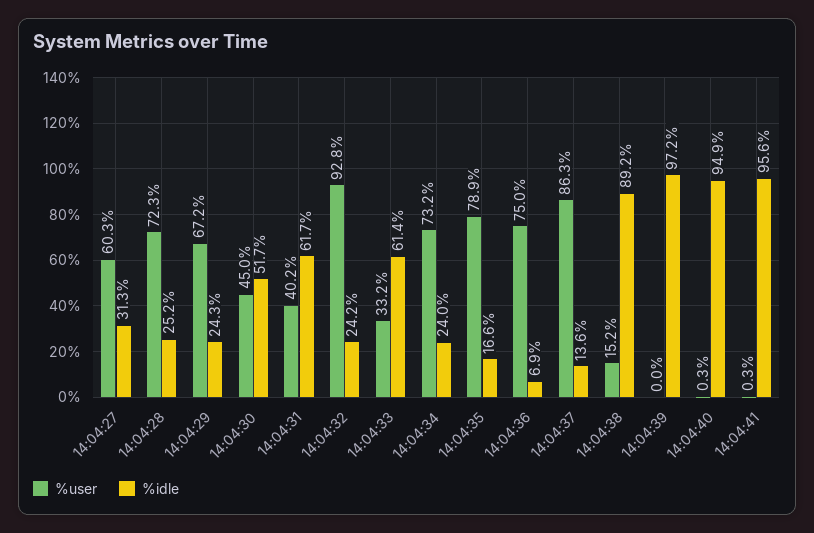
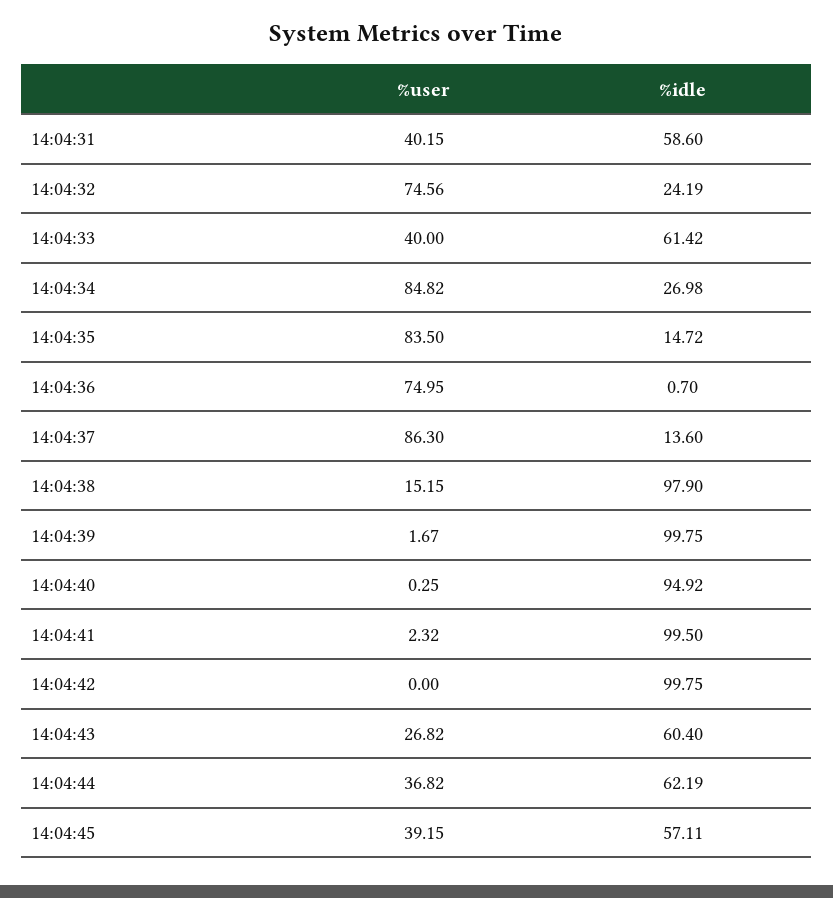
%user, 14:04:27: 60.3 -> none
%idle, 14:04:27: 31.3 -> none
%user, 14:04:28: 72.3 -> none
%idle, 14:04:28: 25.2 -> none
%user, 14:04:29: 67.2 -> none
%idle, 14:04:29: 24.3 -> none
%user, 14:04:30: 45 -> none
%idle, 14:04:30: 51.7 -> none
%idle, 14:04:31: 61.7 -> 58.6
%user, 14:04:32: 92.8 -> 74.56
%user, 14:04:33: 33.2 -> 40
%user, 14:04:34: 73.2 -> 84.82
%idle, 14:04:34: 24 -> 26.98
%user, 14:04:35: 78.9 -> 83.5
%idle, 14:04:35: 16.6 -> 14.72
%idle, 14:04:36: 6.9 -> 0.7
%idle, 14:04:38: 89.2 -> 97.9
%user, 14:04:39: 0 -> 1.67
%idle, 14:04:39: 97.2 -> 99.75
%user, 14:04:41: 0.3 -> 2.32
%idle, 14:04:41: 95.6 -> 99.5
%user, 14:04:42: none -> 0
%idle, 14:04:42: none -> 99.75
%user, 14:04:43: none -> 26.82
%idle, 14:04:43: none -> 60.4
%user, 14:04:44: none -> 36.82
%idle, 14:04:44: none -> 62.19
%user, 14:04:45: none -> 39.15
%idle, 14:04:45: none -> 57.11

